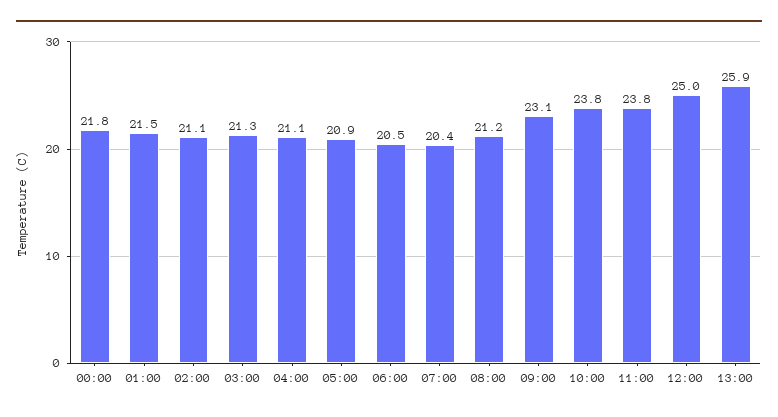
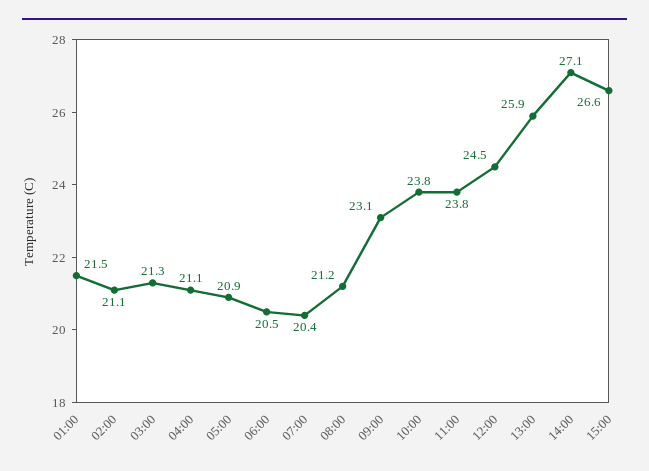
00:00: 21.8 -> none
12:00: 25 -> 24.5
14:00: none -> 27.1
15:00: none -> 26.6

